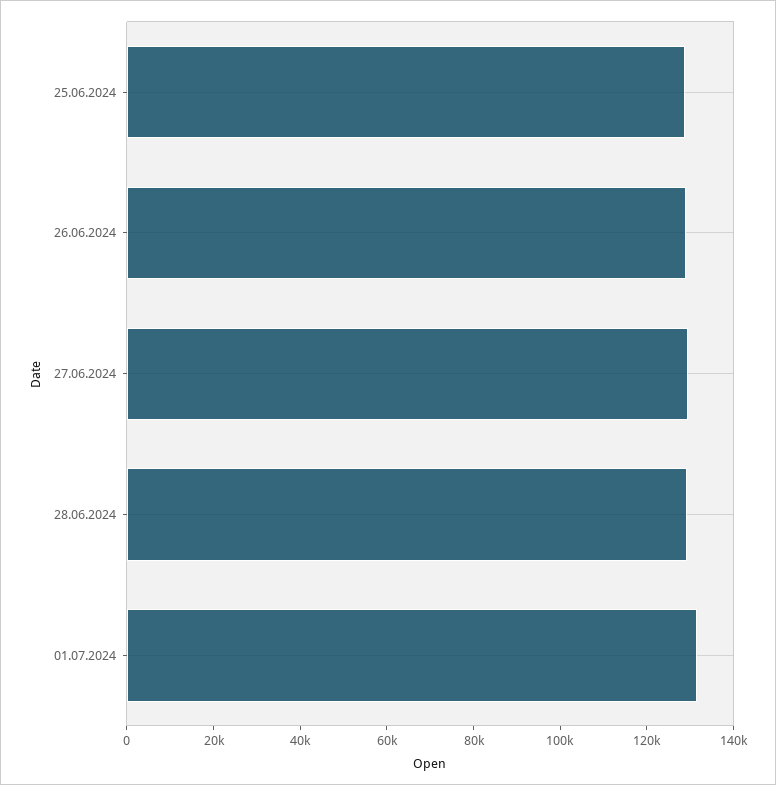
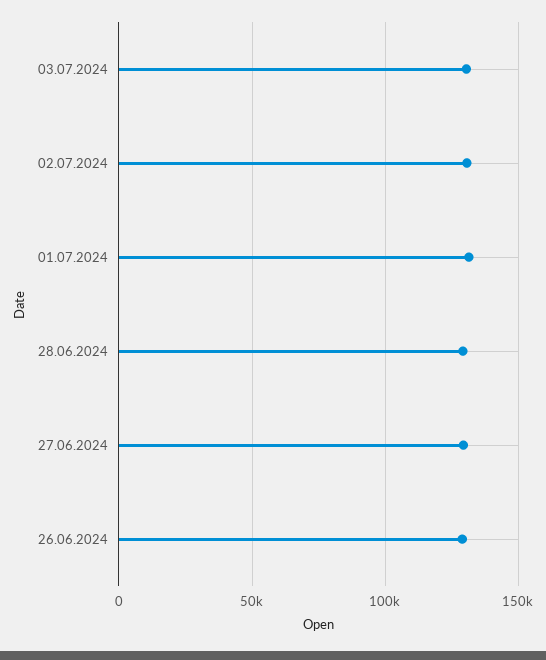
25.06.2024: 130000 -> none
03.07.2024: none -> 130000
02.07.2024: none -> 130000

